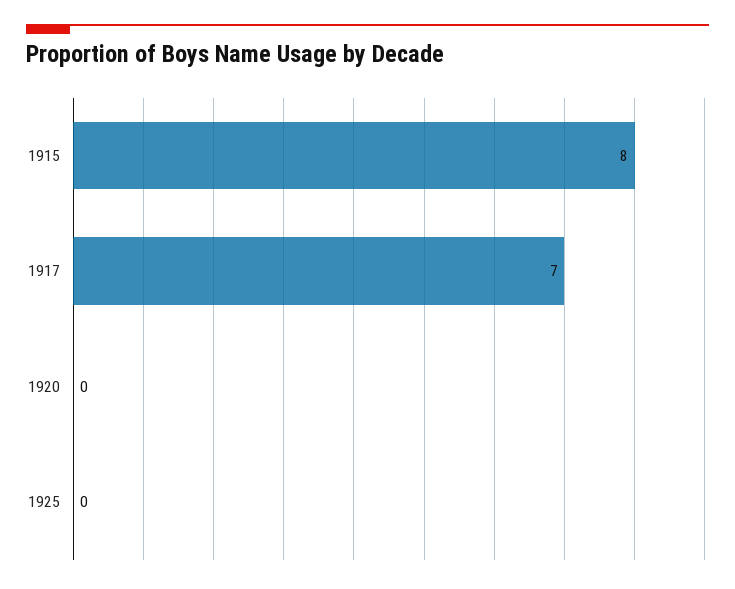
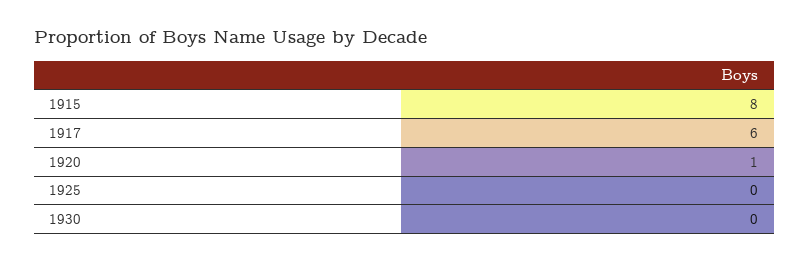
1917: 7 -> 6
1920: 0 -> 1
1930: none -> 0

